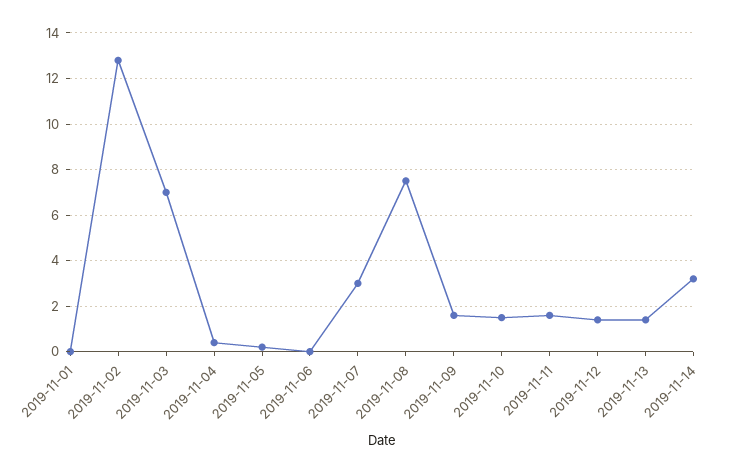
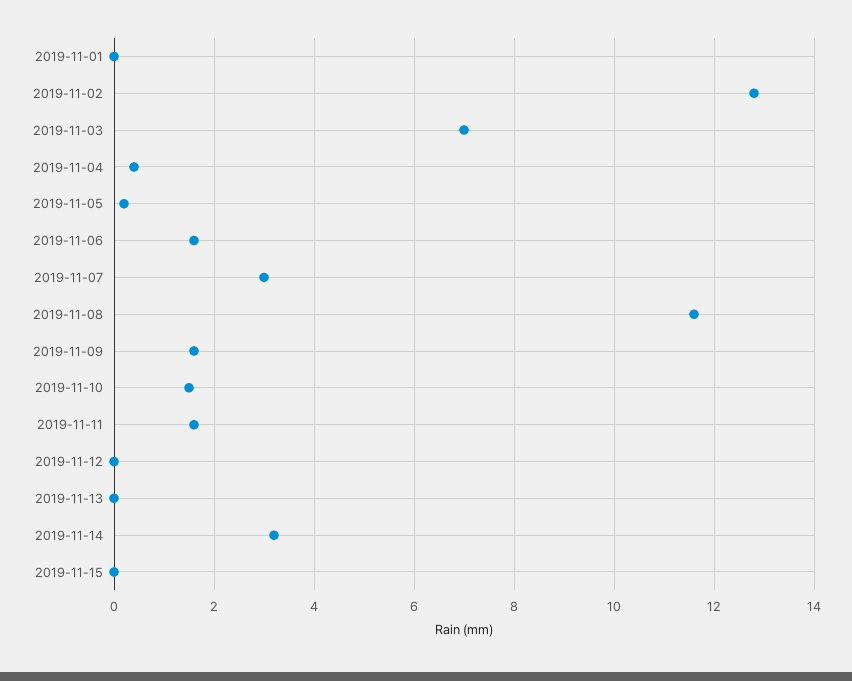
2019-11-06: 0 -> 1.5
2019-11-08: 7.5 -> 11.5
2019-11-12: 1.5 -> 0
2019-11-13: 1.5 -> 0
2019-11-15: none -> 0

